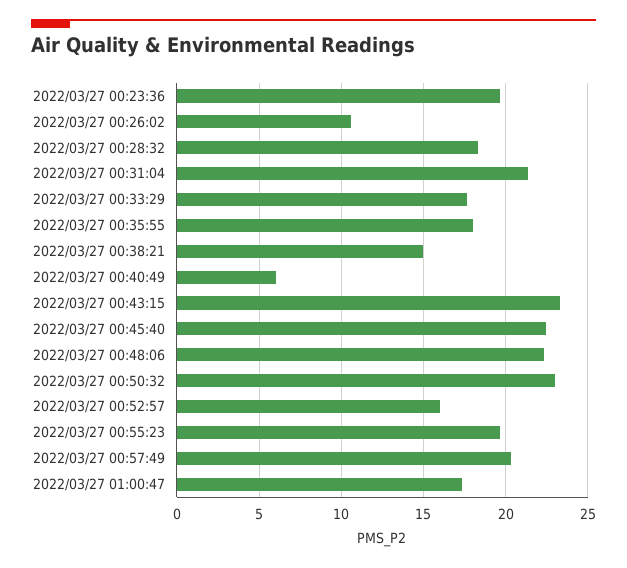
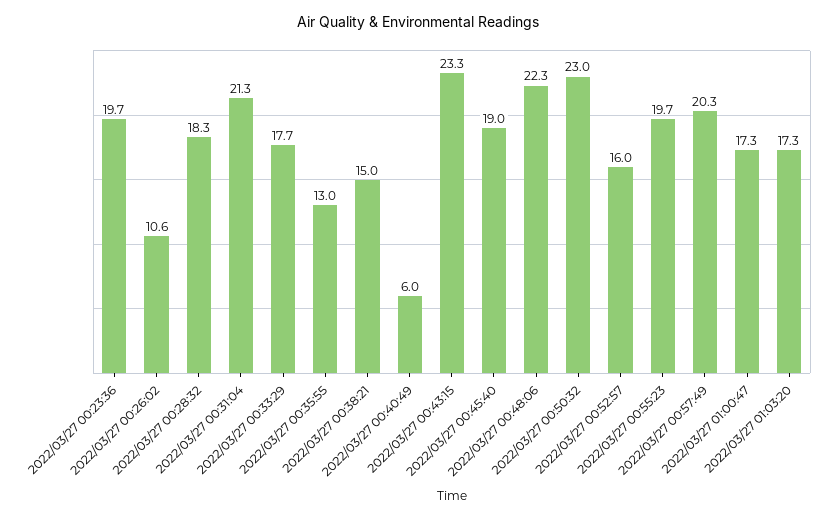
2022/03/27 00:35:55: 18 -> 13
2022/03/27 00:45:40: 22.5 -> 19
2022/03/27 01:03:20: none -> 17.3

